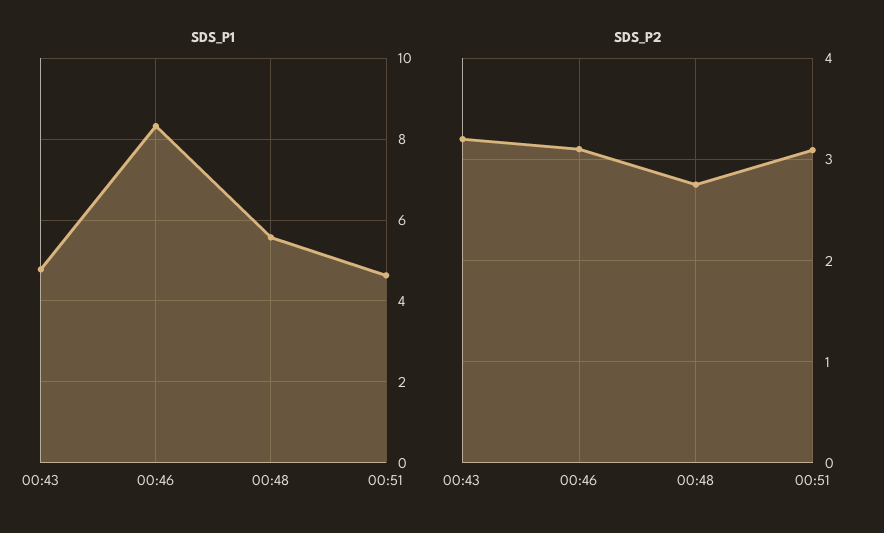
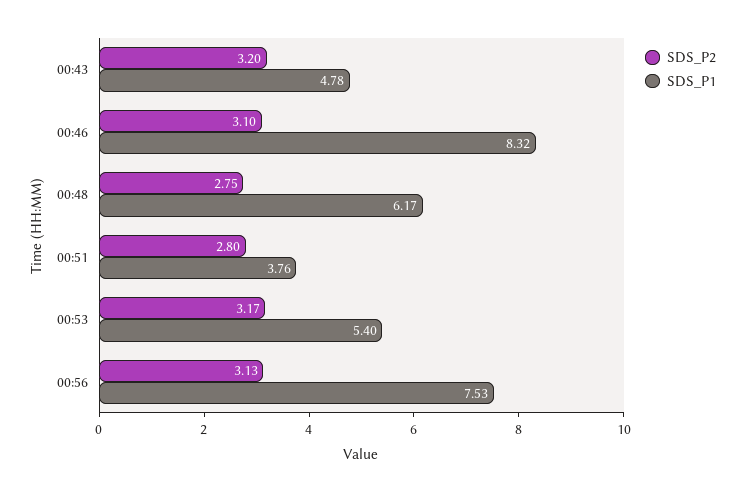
SDS_P1, 00:48: 5.6 -> 6.17
SDS_P1, 00:51: 4.6 -> 3.76
SDS_P2, 00:51: 3.1 -> 2.8
SDS_P2, 00:53: none -> 3.17
SDS_P1, 00:53: none -> 5.4
SDS_P2, 00:56: none -> 3.13
SDS_P1, 00:56: none -> 7.53

